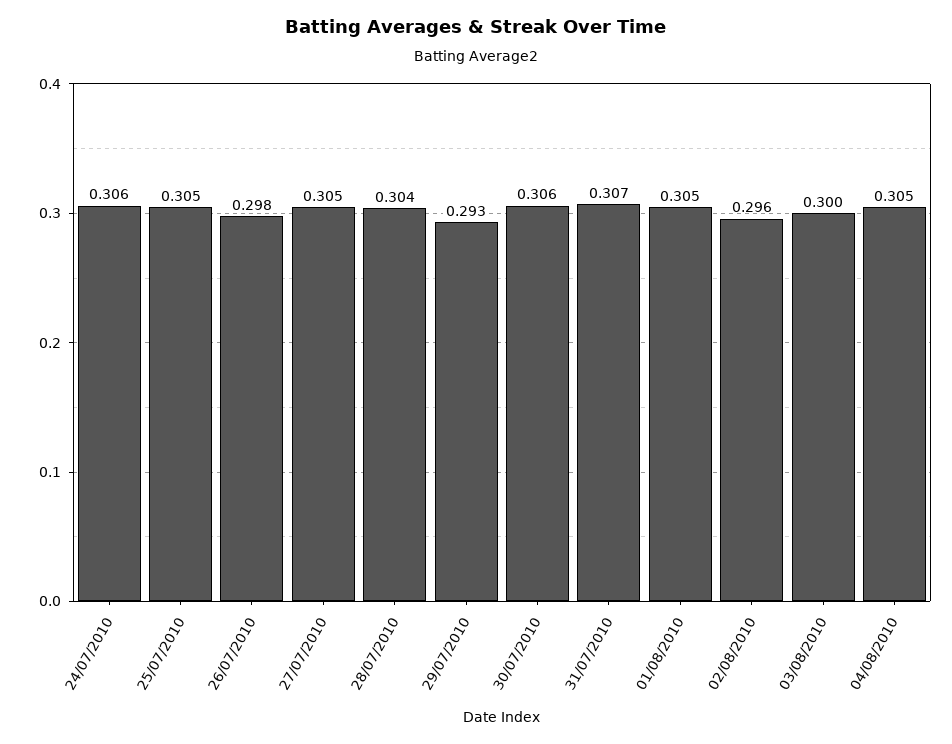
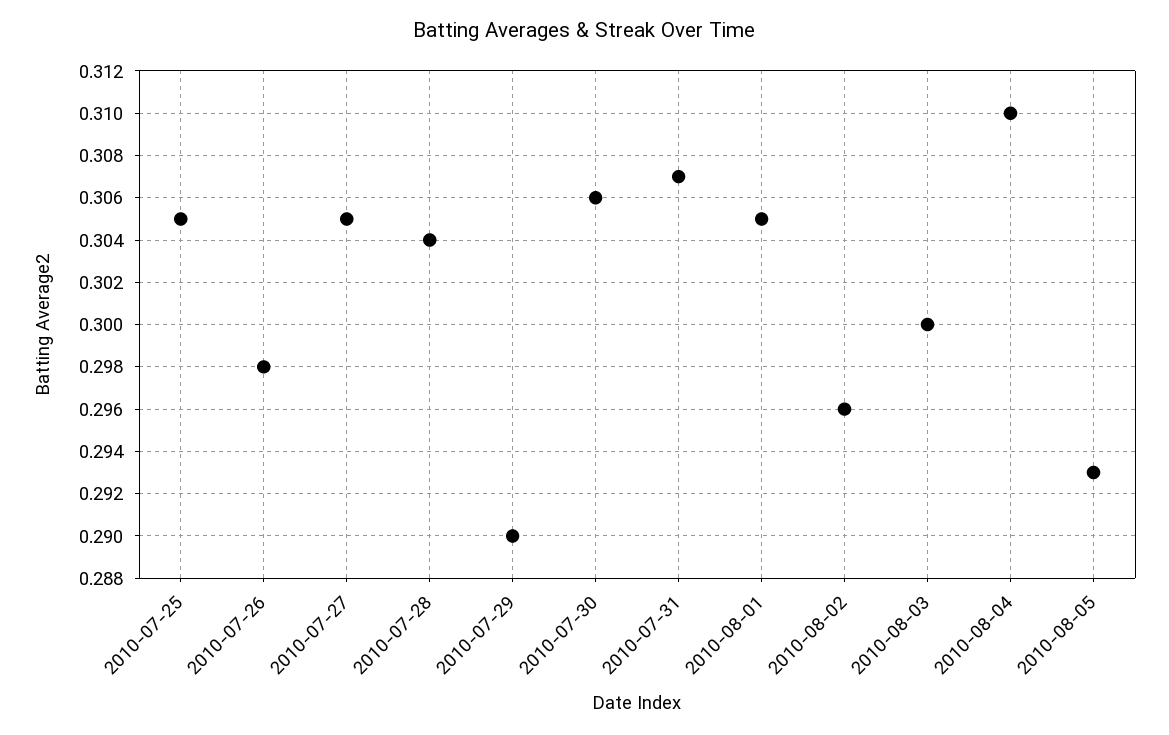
24/07/2010: 0.306 -> none
29/07/2010: 0.293 -> 0.29
04/08/2010: 0.305 -> 0.31
2010-08-05: none -> 0.293

